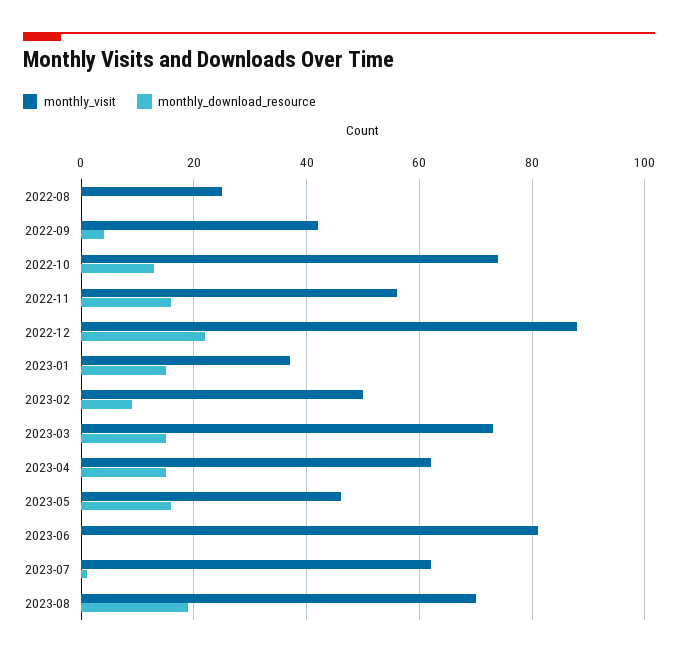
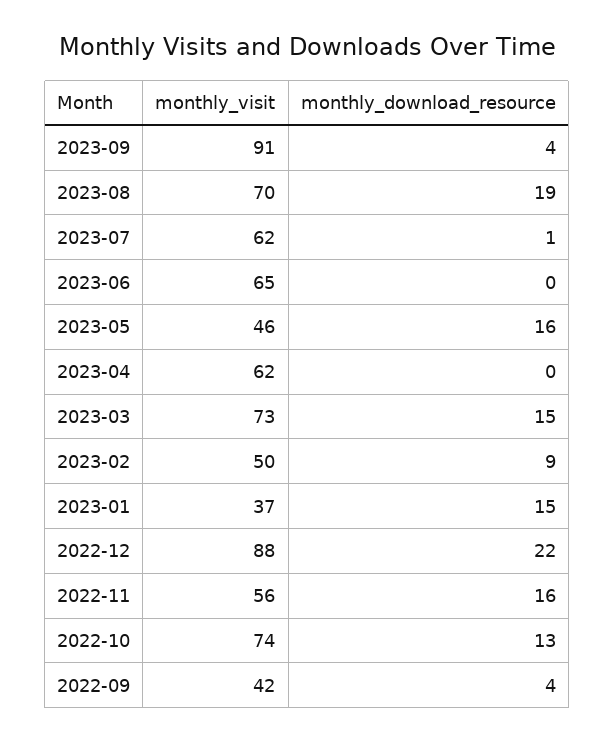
monthly_visit, 2022-08: 25 -> none
monthly_download_resource, 2022-08: 0 -> none
monthly_download_resource, 2023-04: 15 -> 0
monthly_visit, 2023-06: 80 -> 65
monthly_visit, 2023-09: none -> 91
monthly_download_resource, 2023-09: none -> 4

